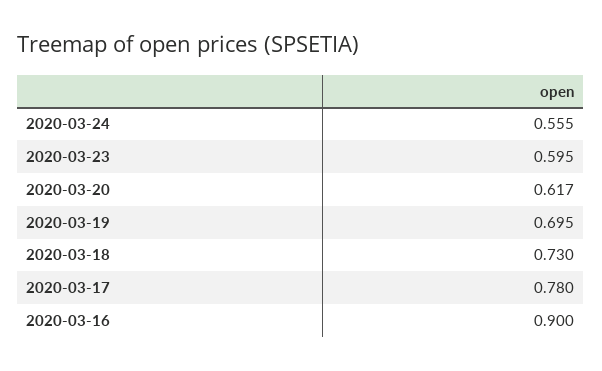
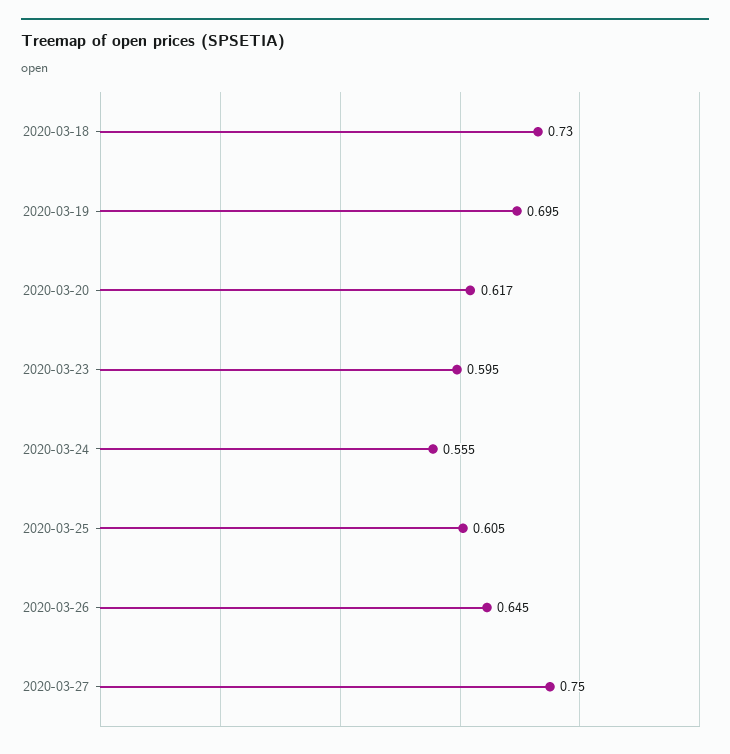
2020-03-17: 0.78 -> none
2020-03-16: 0.9 -> none
2020-03-25: none -> 0.605
2020-03-26: none -> 0.645
2020-03-27: none -> 0.75

